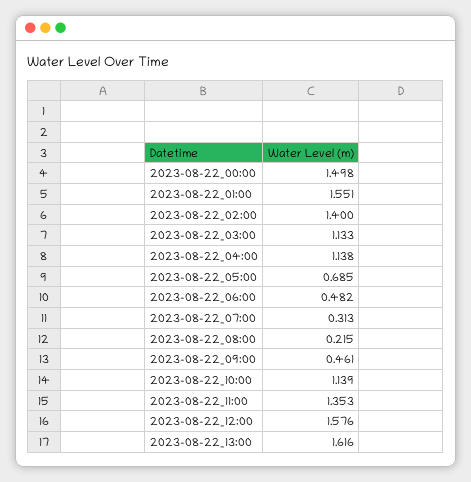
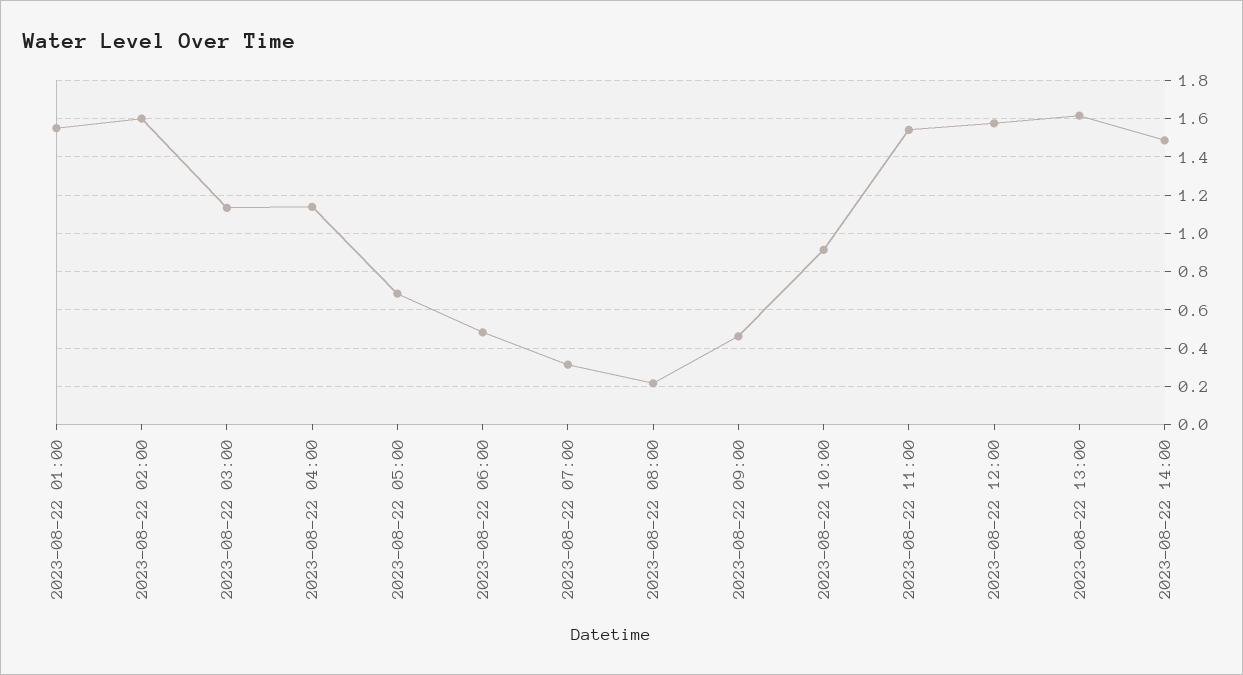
2023-08-22_00:00: 1.498 -> none
2023-08-22_02:00: 1.4 -> 1.6
2023-08-22_10:00: 1.139 -> 0.9
2023-08-22_11:00: 1.353 -> 1.55
2023-08-22 14:00: none -> 1.5

